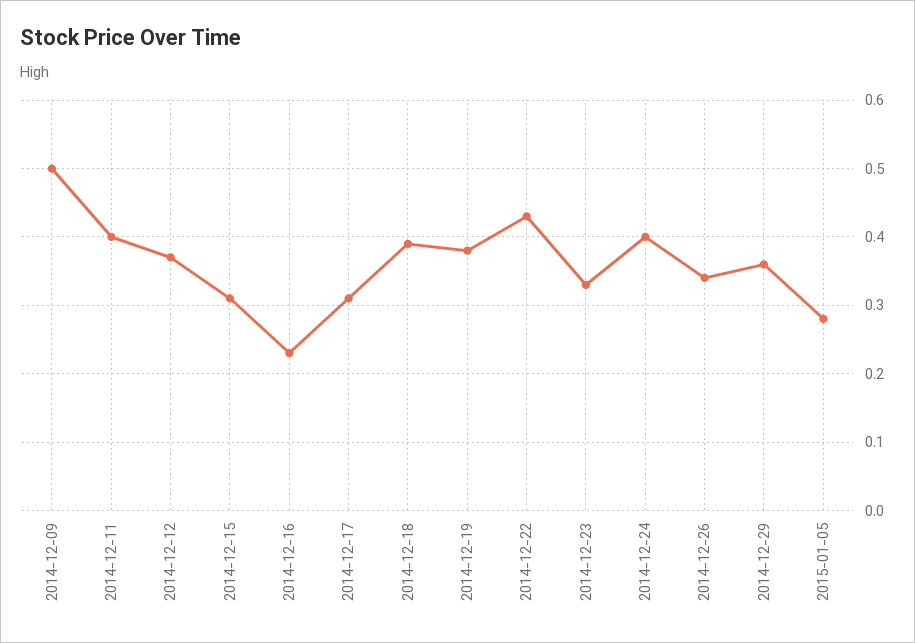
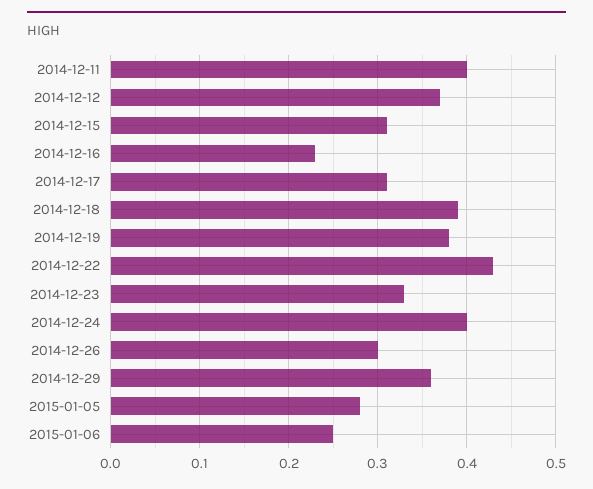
2014-12-09: 0.5 -> none
2014-12-26: 0.34 -> 0.3
2015-01-06: none -> 0.25

